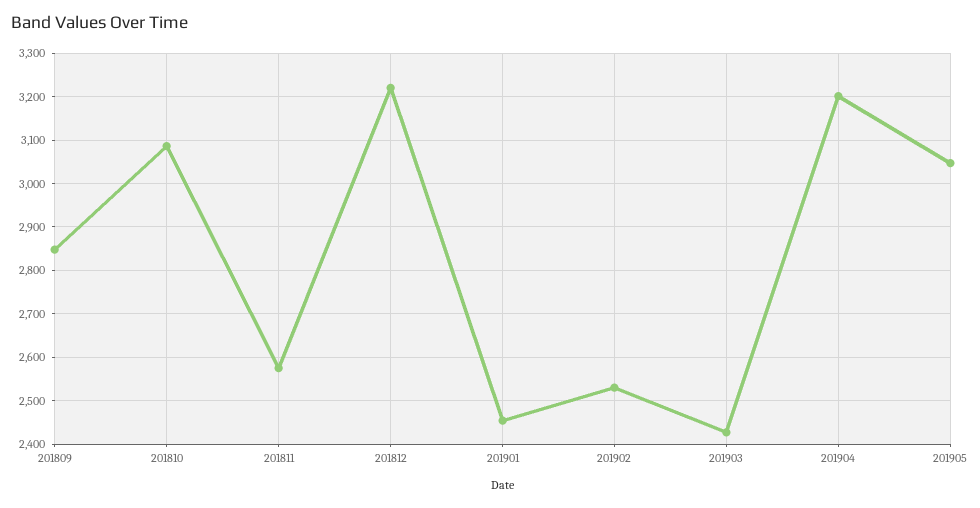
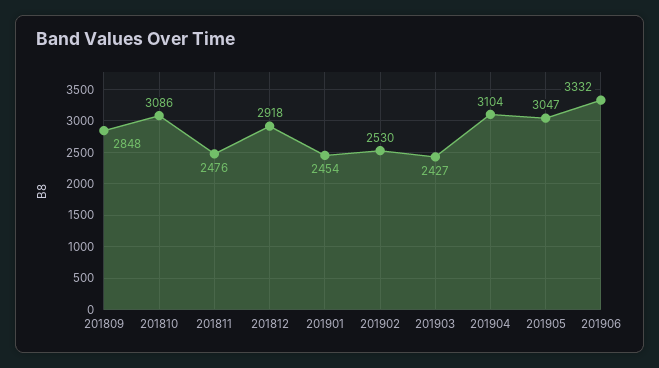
201811: 2580 -> 2476
201812: 3220 -> 2918
201904: 3200 -> 3104
201906: none -> 3332

